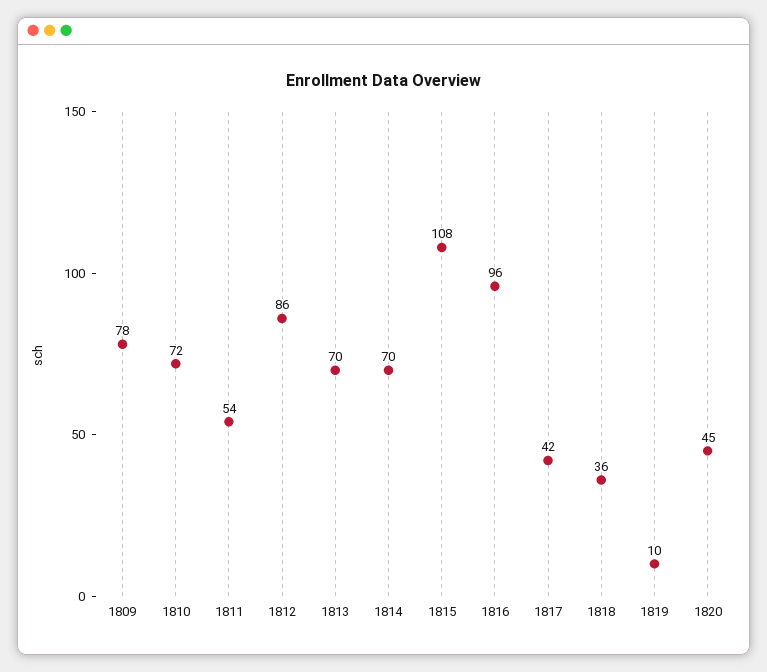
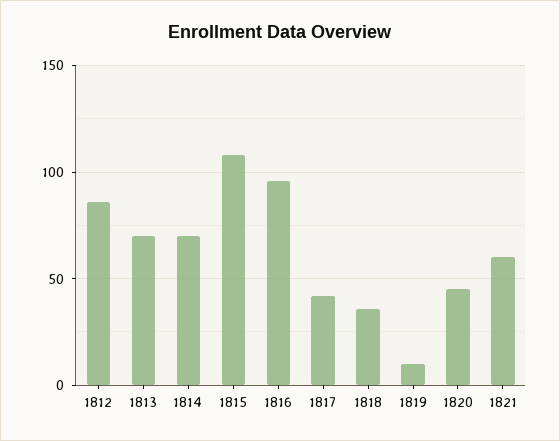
1809: 78 -> none
1810: 72 -> none
1811: 54 -> none
1821: none -> 60

